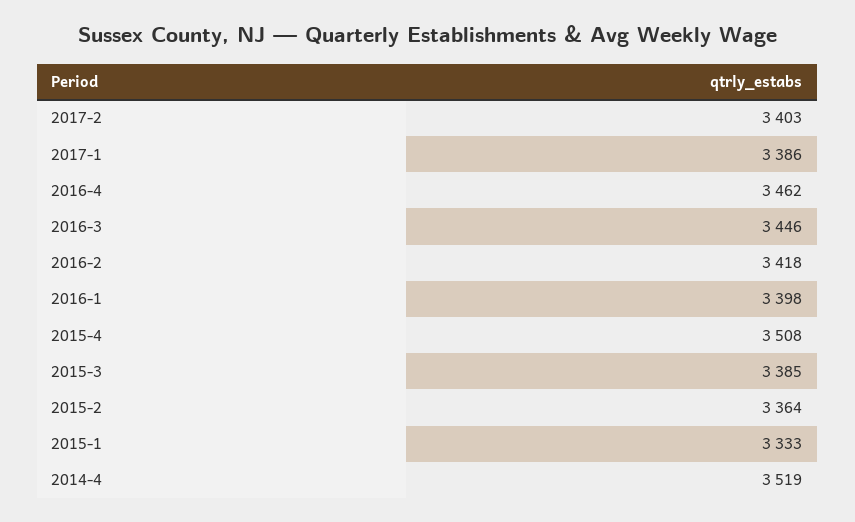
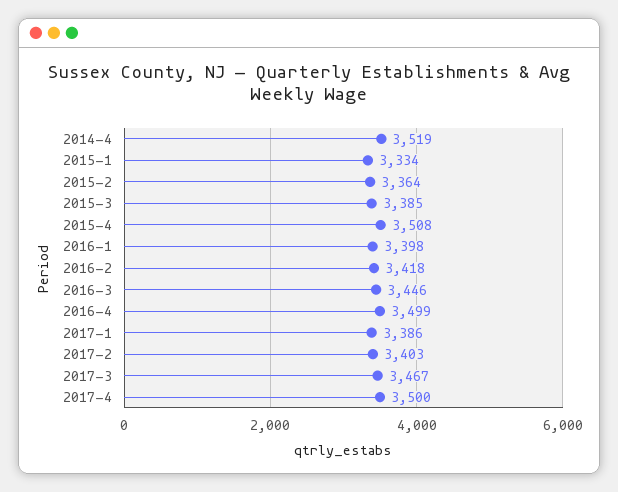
2016-4: 3462 -> 3499
2015-1: 3333 -> 3334
2017-3: none -> 3467
2017-4: none -> 3500

